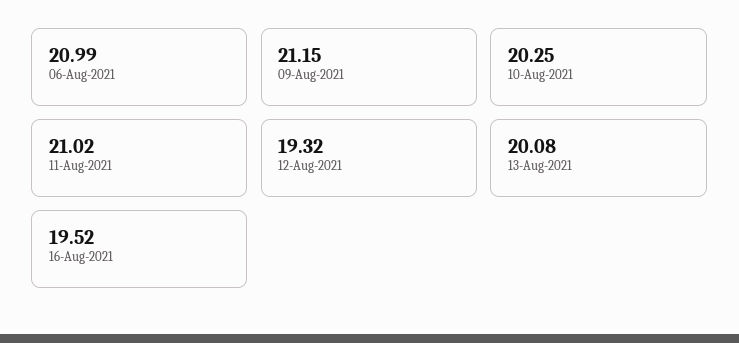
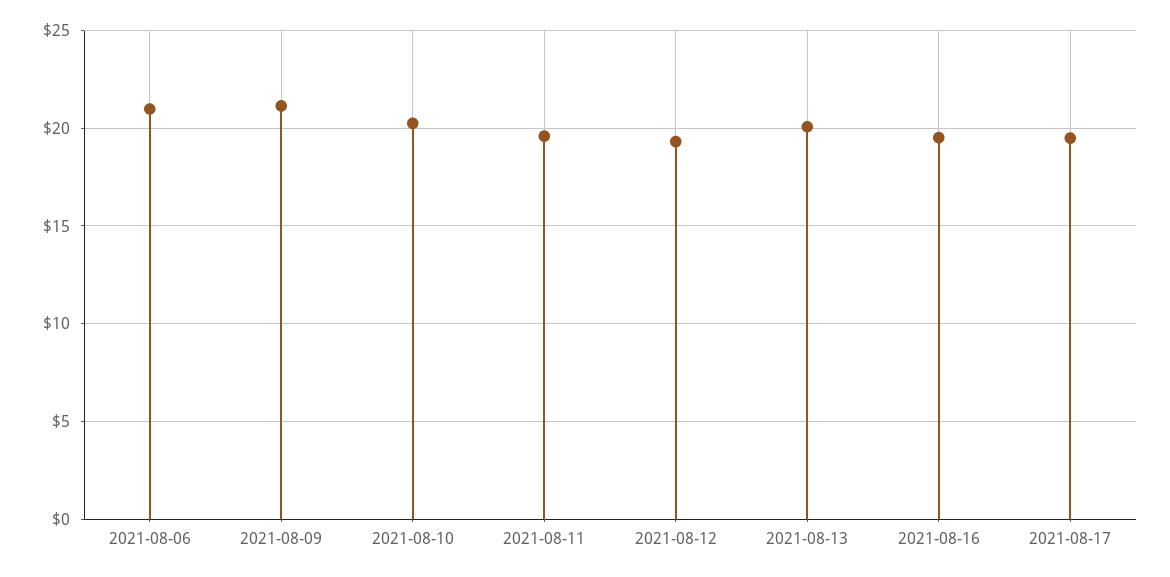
11-Aug-2021: 21.02 -> 19.5
2021-08-17: none -> 19.5

